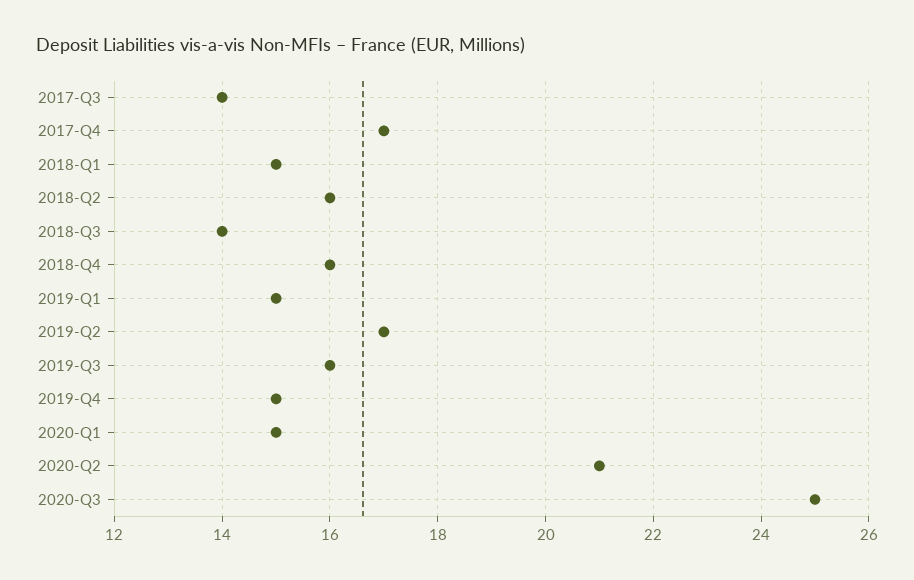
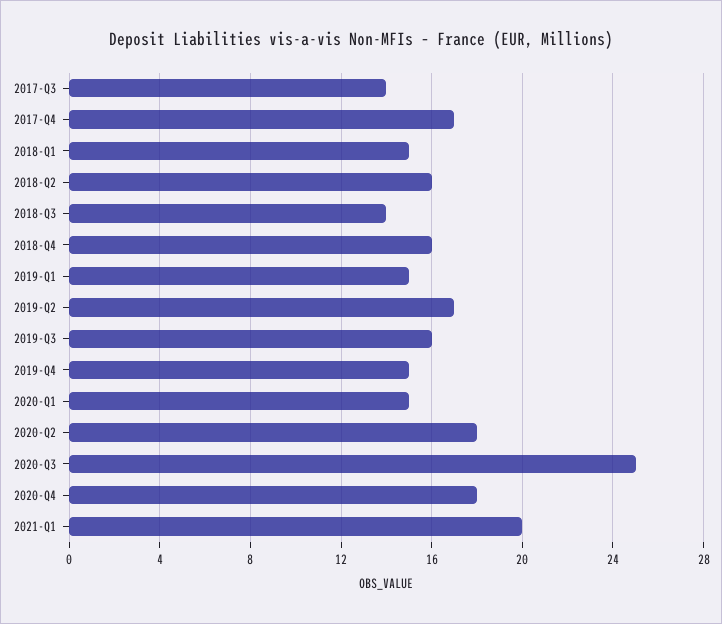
2020-Q2: 21 -> 18
2020-Q4: none -> 18
2021-Q1: none -> 20

